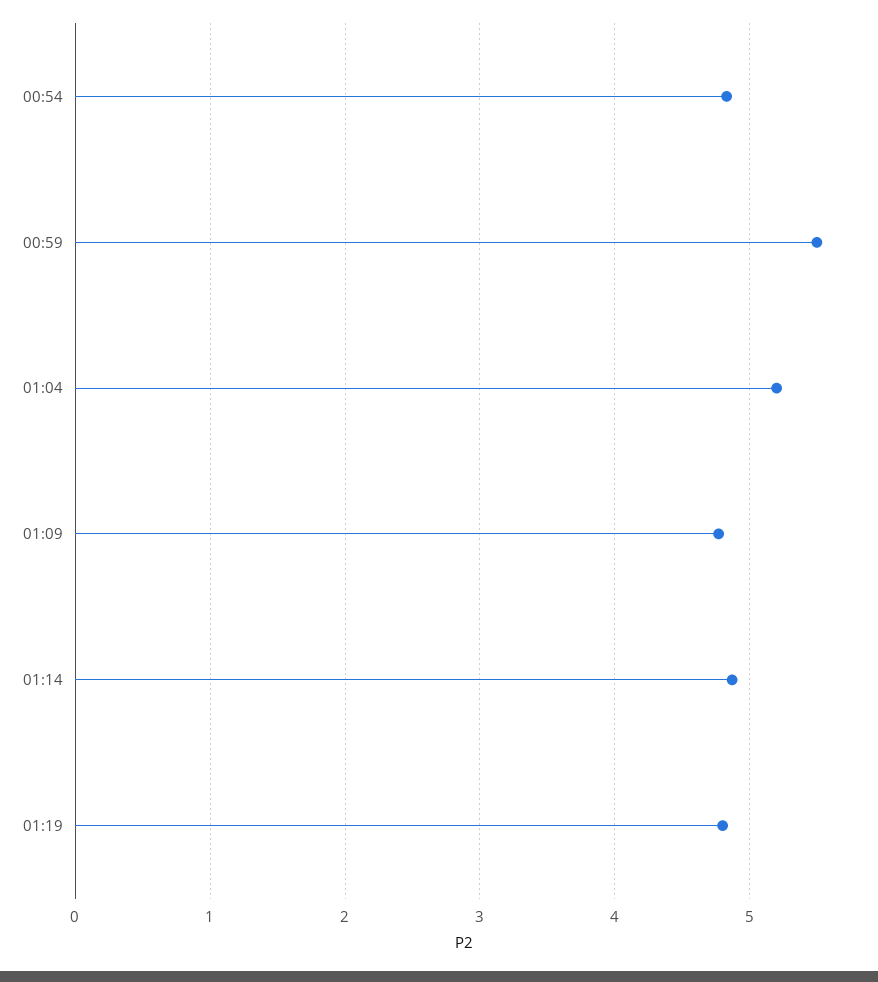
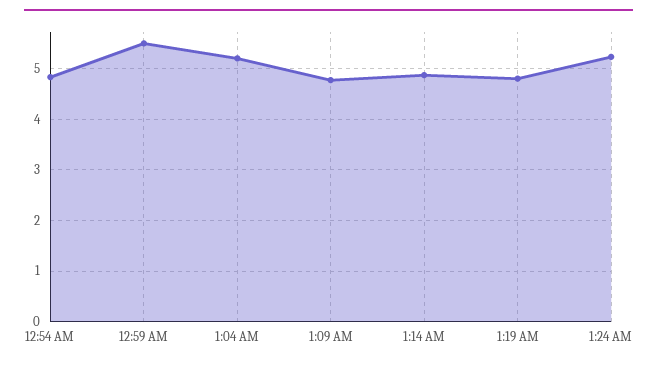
1:24 AM: none -> 5.2

